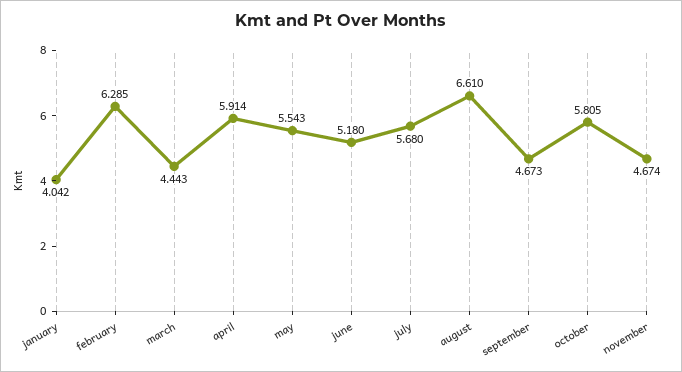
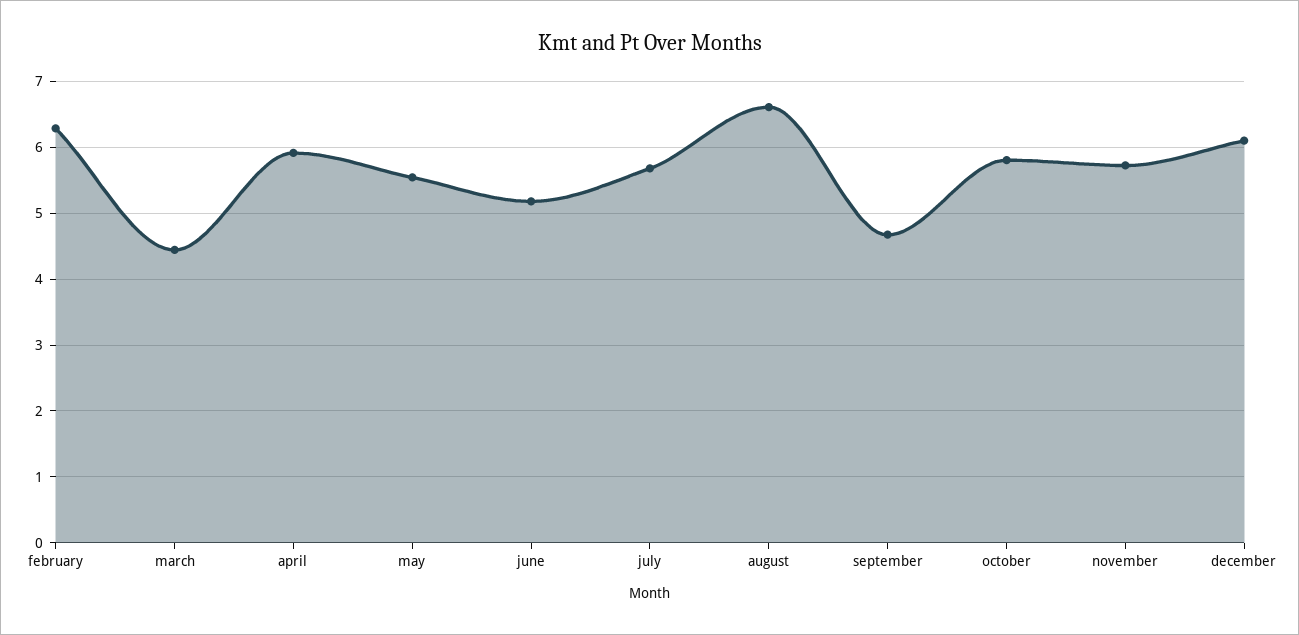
january: 4.042 -> none
november: 4.674 -> 5.7
december: none -> 6.1

